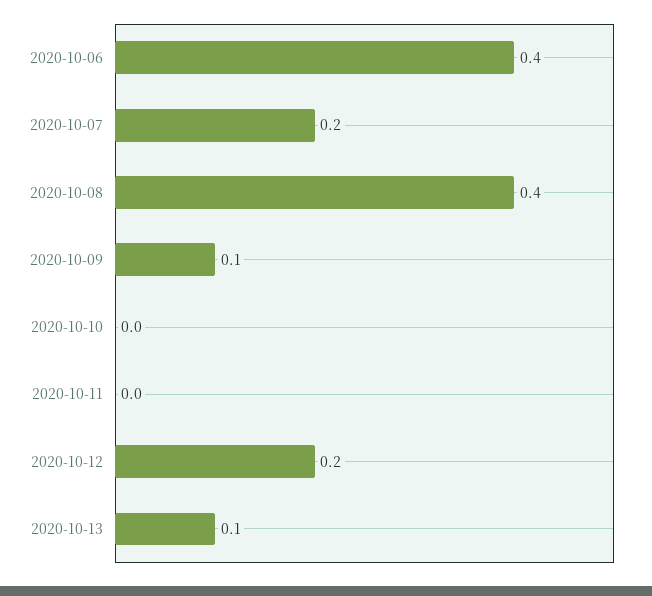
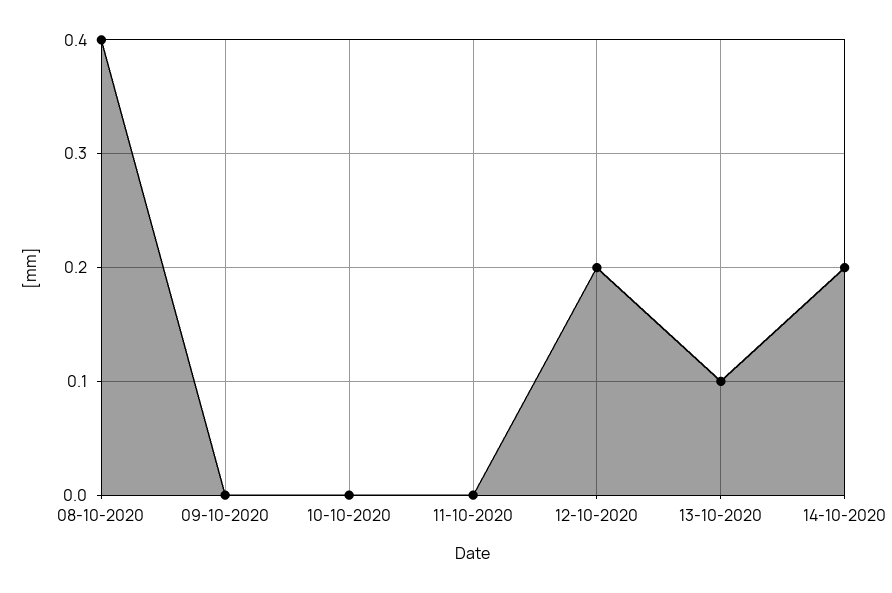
2020-10-06: 0.4 -> none
2020-10-07: 0.2 -> none
2020-10-09: 0.1 -> 0
14-10-2020: none -> 0.2

